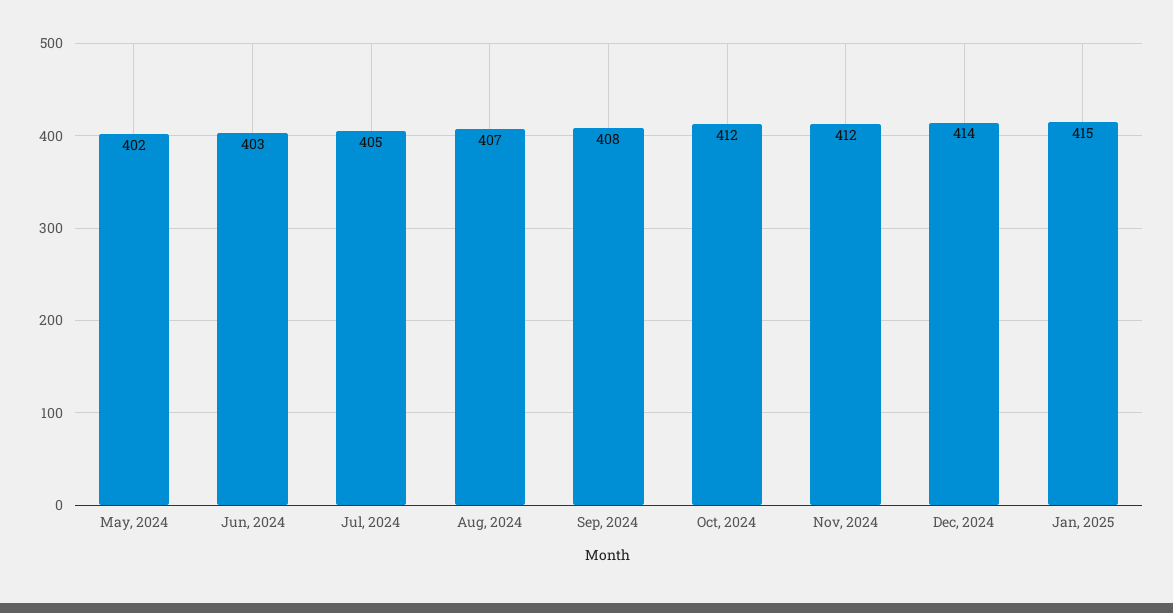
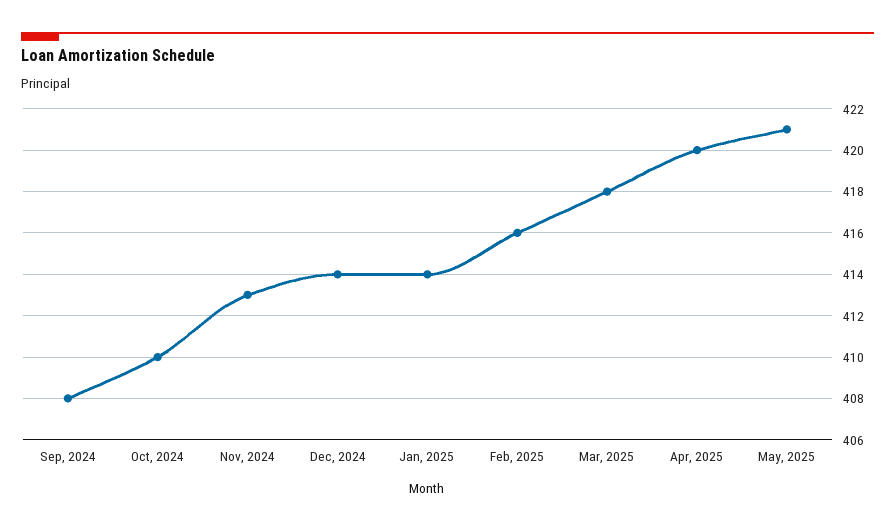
May, 2024: 402 -> none
Jun, 2024: 403 -> none
Jul, 2024: 405 -> none
Aug, 2024: 407 -> none
Oct, 2024: 412 -> 410
Nov, 2024: 412 -> 413
Jan, 2025: 415 -> 414
Feb, 2025: none -> 416
Mar, 2025: none -> 418
Apr, 2025: none -> 420
May, 2025: none -> 421

